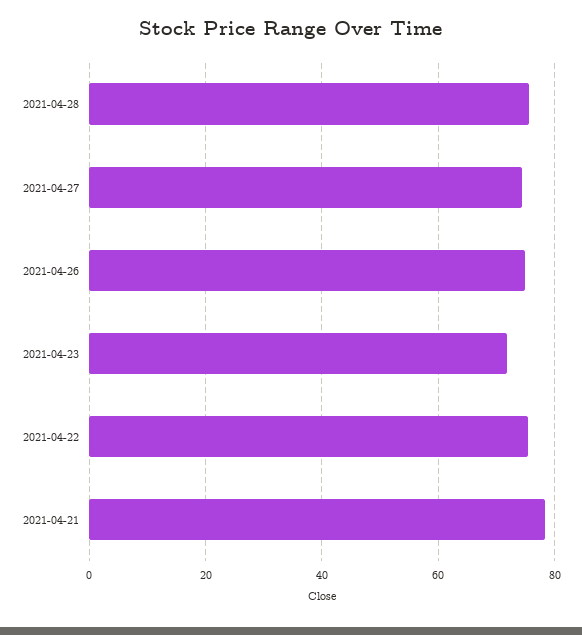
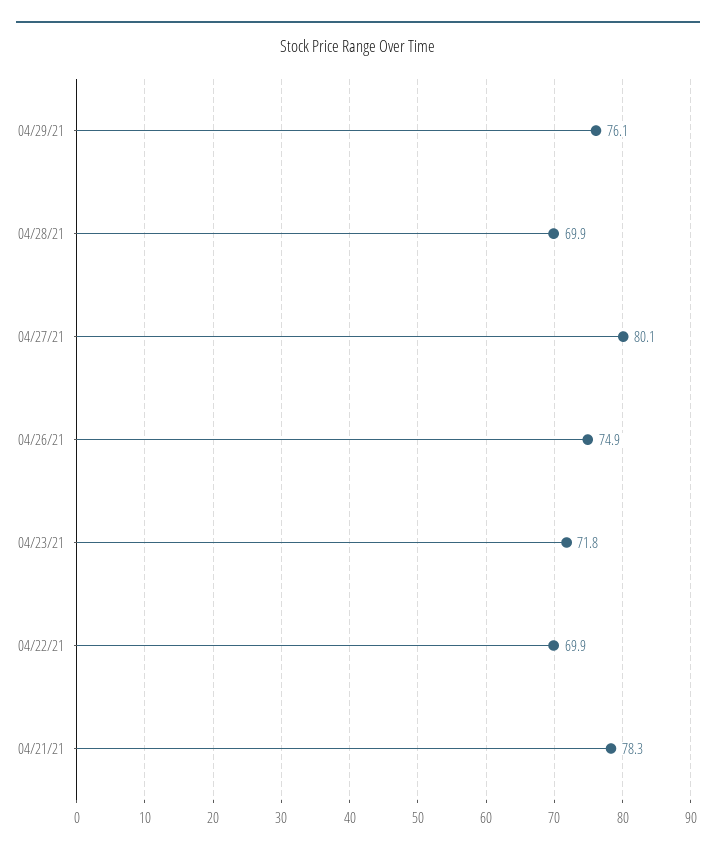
2021-04-28: 76 -> 69.9
2021-04-27: 74 -> 80.1
2021-04-22: 76 -> 69.9
04/29/21: none -> 76.1

